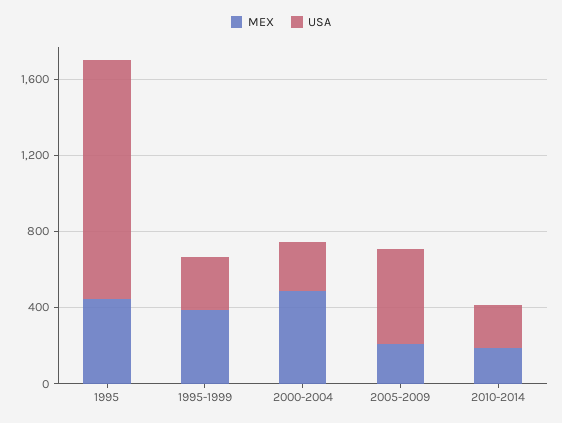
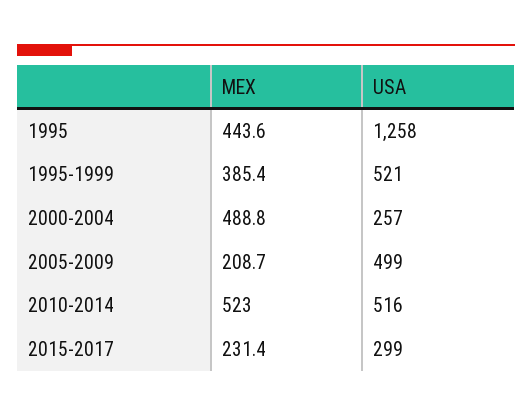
USA, 1995-1999: 300 -> 521
MEX, 2010-2014: 200 -> 523
USA, 2010-2014: 200 -> 516
MEX, 2015-2017: none -> 231.4
USA, 2015-2017: none -> 299

